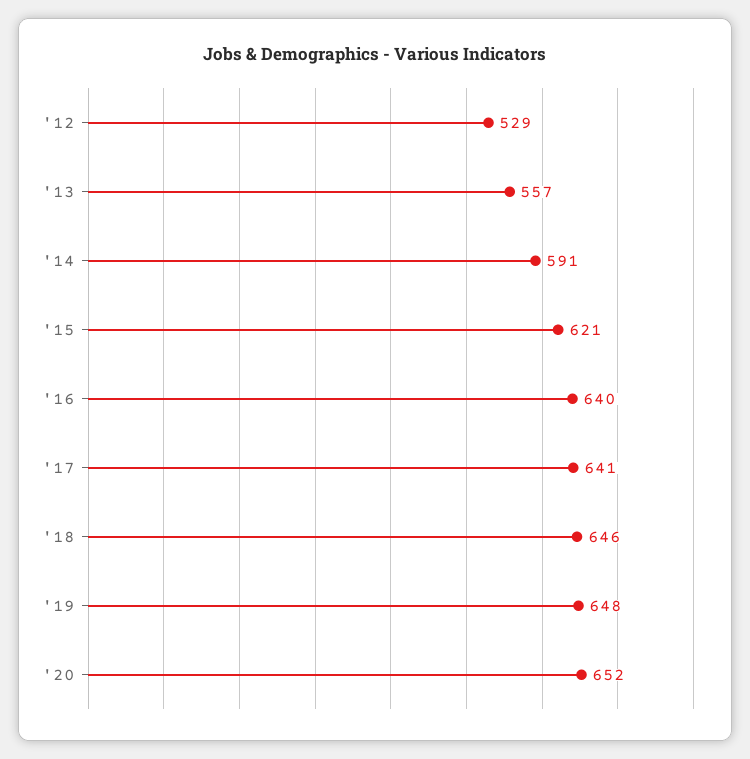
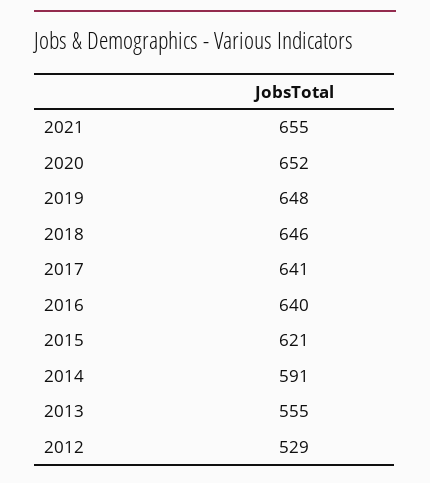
'13: 557 -> 555
2021: none -> 655

